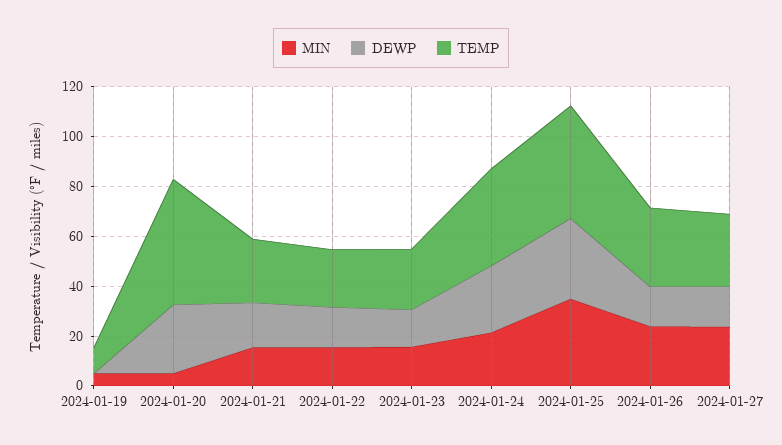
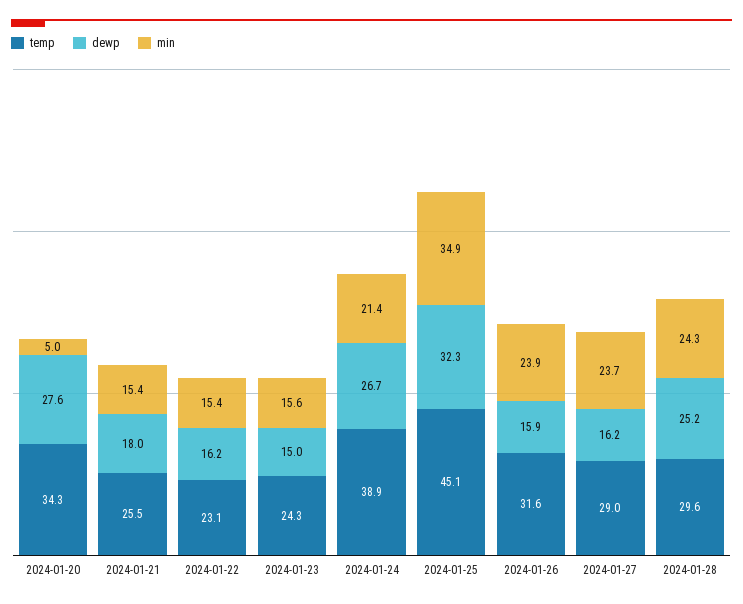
MIN, 2024-01-19: 5 -> none
DEWP, 2024-01-19: 0 -> none
TEMP, 2024-01-19: 10 -> none
TEMP, 2024-01-20: 50 -> 34.3
TEMP, 2024-01-28: none -> 29.6
DEWP, 2024-01-28: none -> 25.2
MIN, 2024-01-28: none -> 24.3

